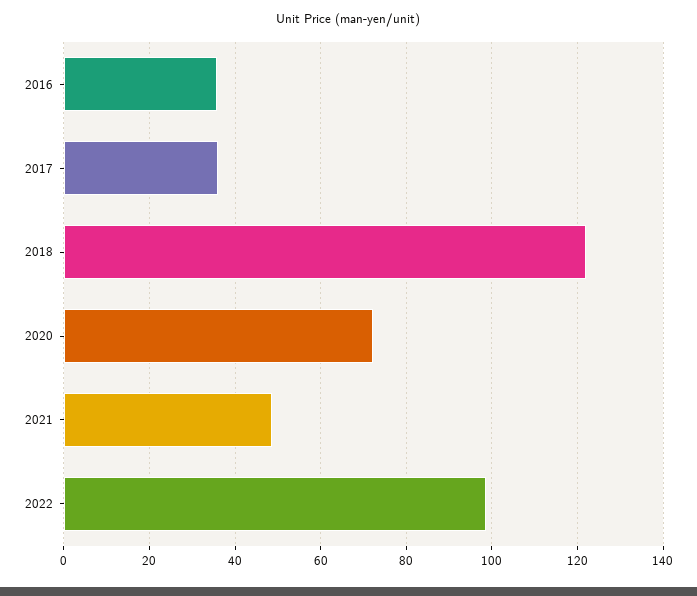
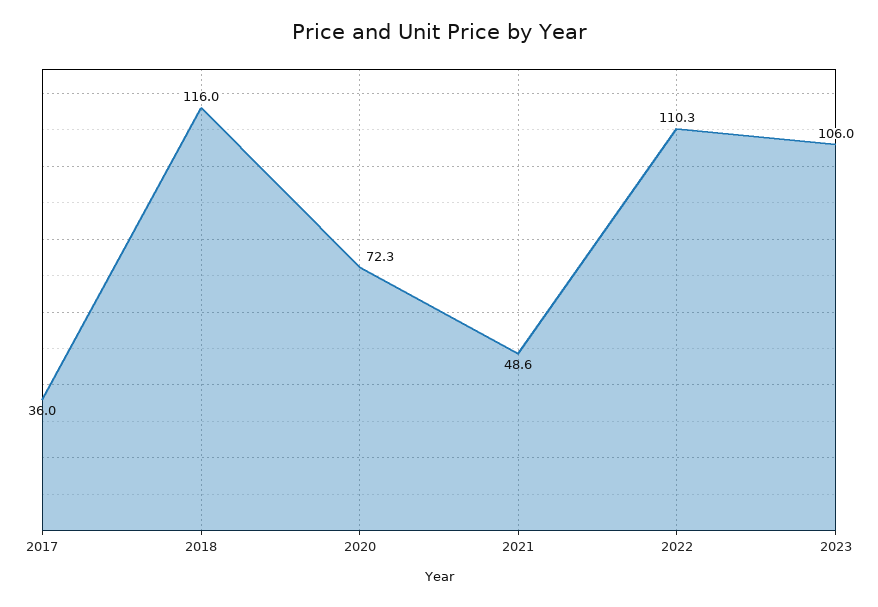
2016: 36 -> none
2018: 122 -> 116
2022: 98 -> 110.3
2023: none -> 106

